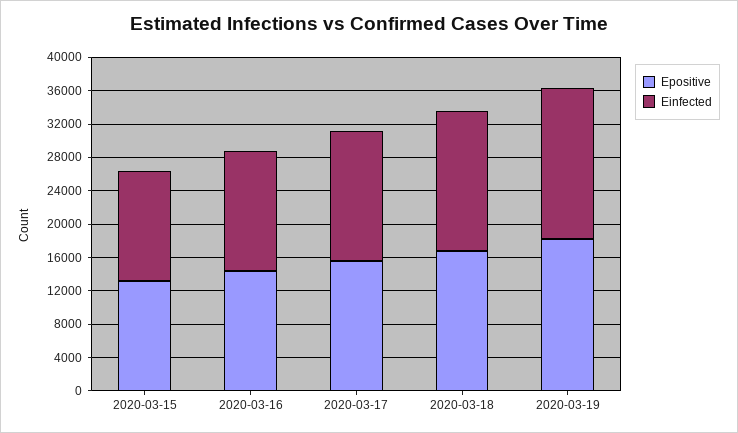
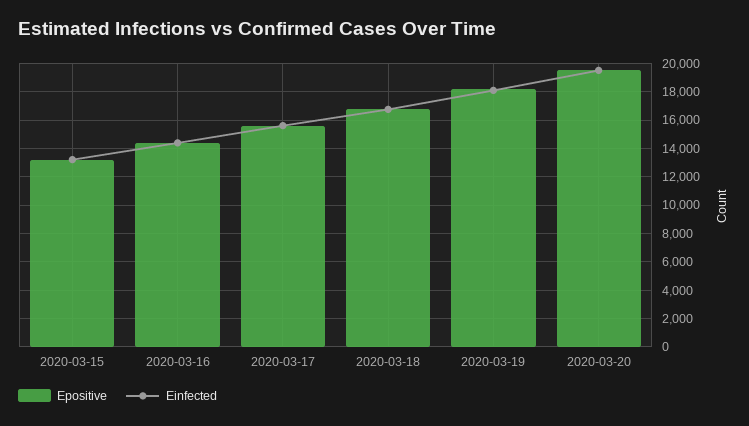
Epositive, 2020-03-20: none -> 19500
Einfected, 2020-03-20: none -> 19500

